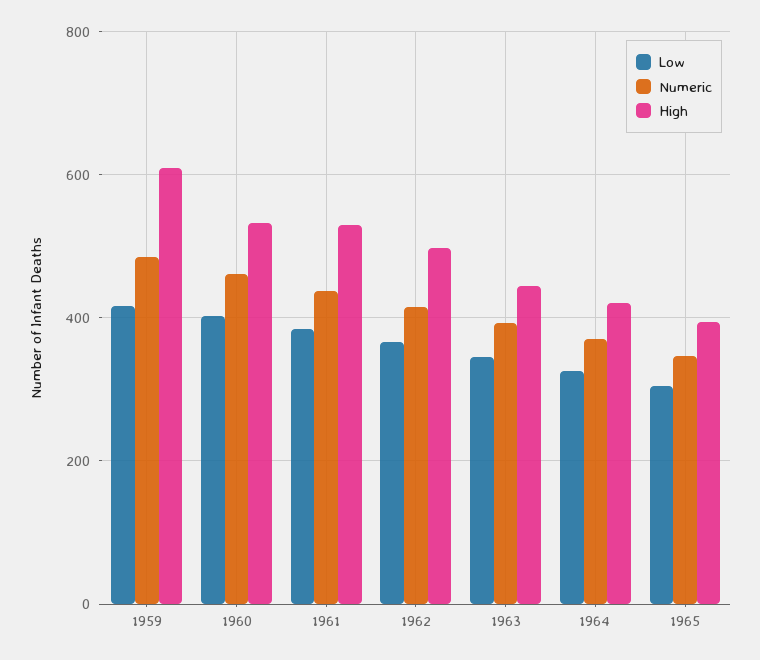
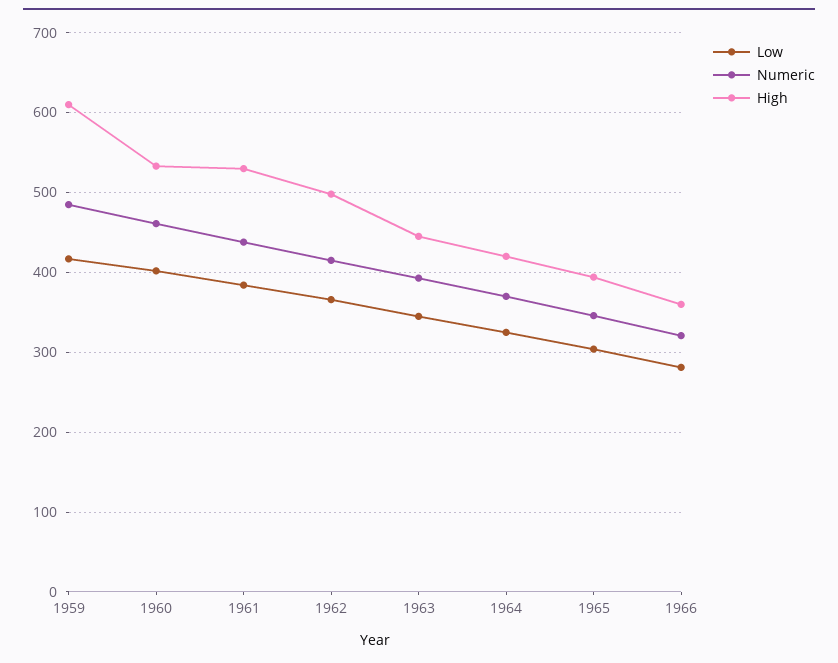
Low, 1966: none -> 280
Numeric, 1966: none -> 320
High, 1966: none -> 360

